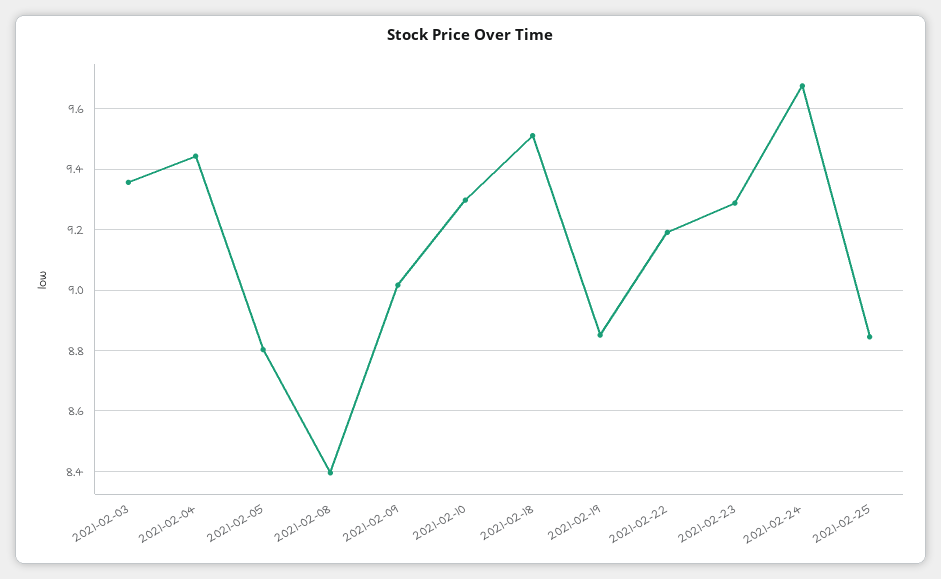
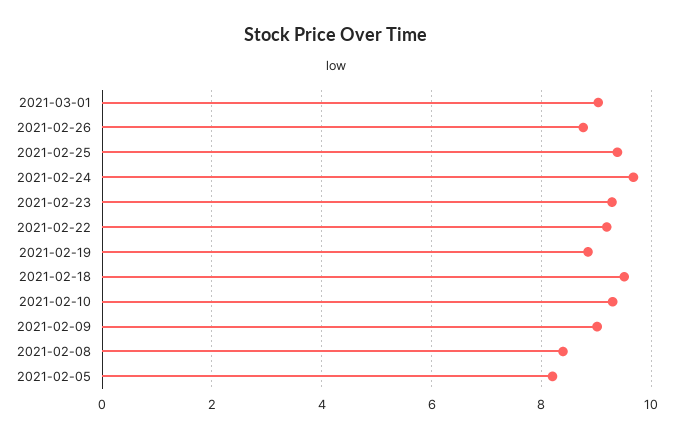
2021-02-03: 9.36 -> none
2021-02-04: 9.44 -> none
2021-02-05: 8.8 -> 8.2
2021-02-25: 8.84 -> 9.4
2021-03-01: none -> 9
2021-02-26: none -> 8.8

